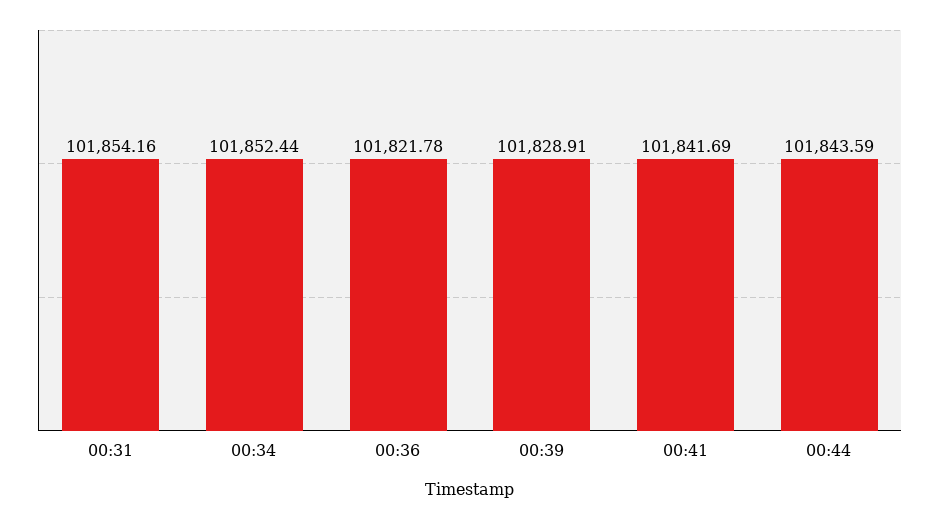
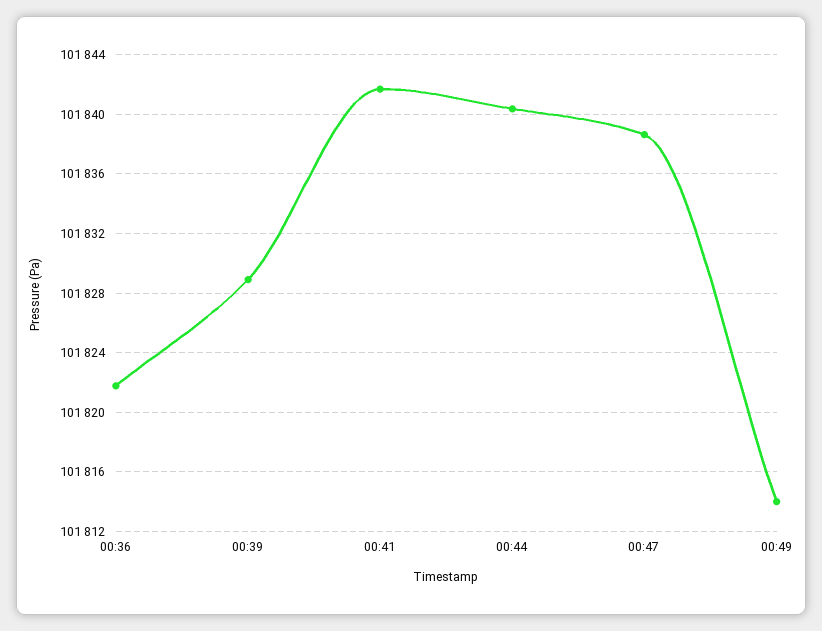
00:31: 101854.16 -> none
00:34: 101852.44 -> none
00:44: 101843.59 -> 101840.5
00:47: none -> 101838.5
00:49: none -> 101814

